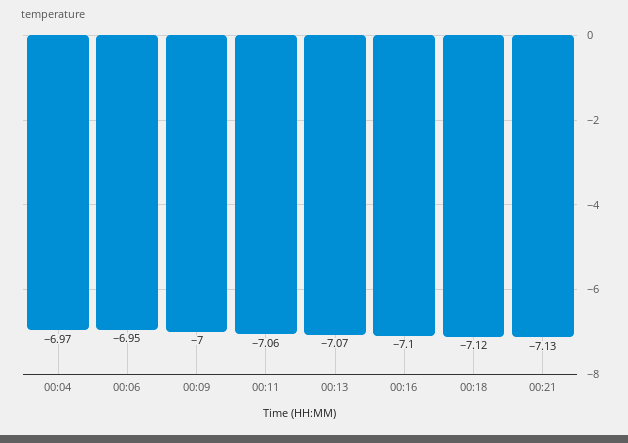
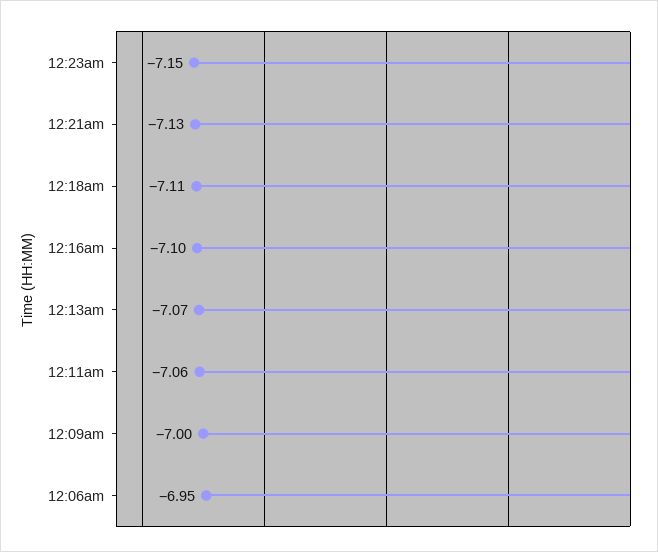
00:04: -6.97 -> none
00:18: -7.12 -> -7.11
12:23am: none -> -7.15

